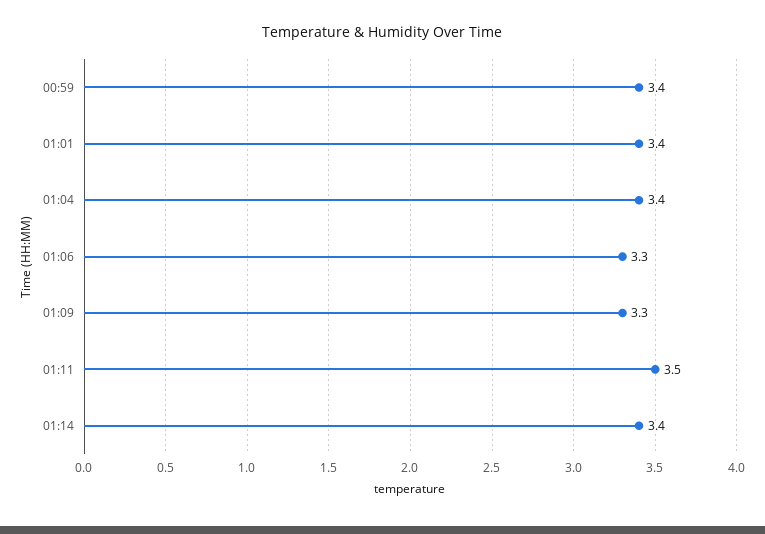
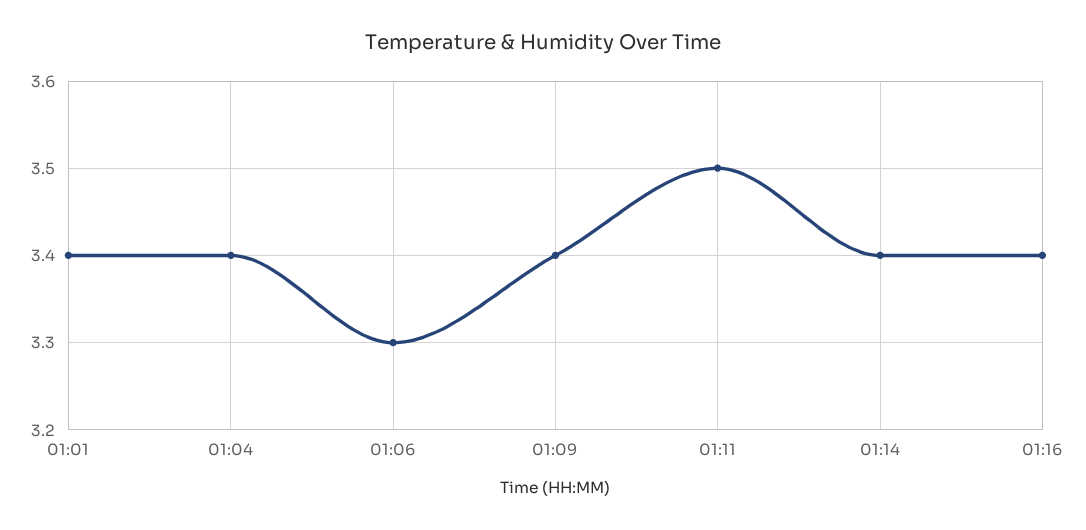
00:59: 3.4 -> none
01:09: 3.3 -> 3.4
01:16: none -> 3.4

